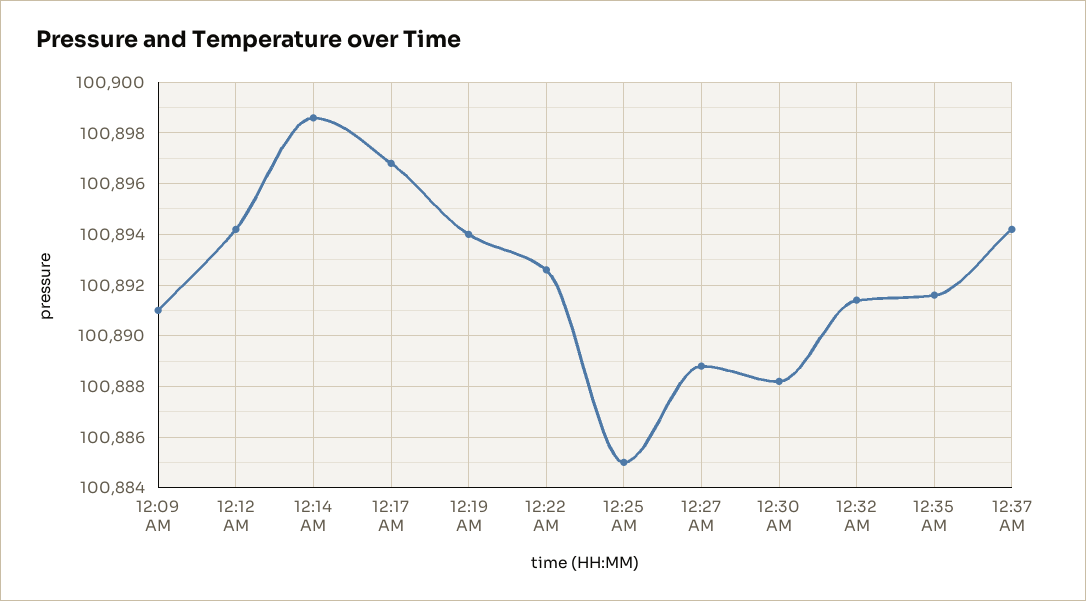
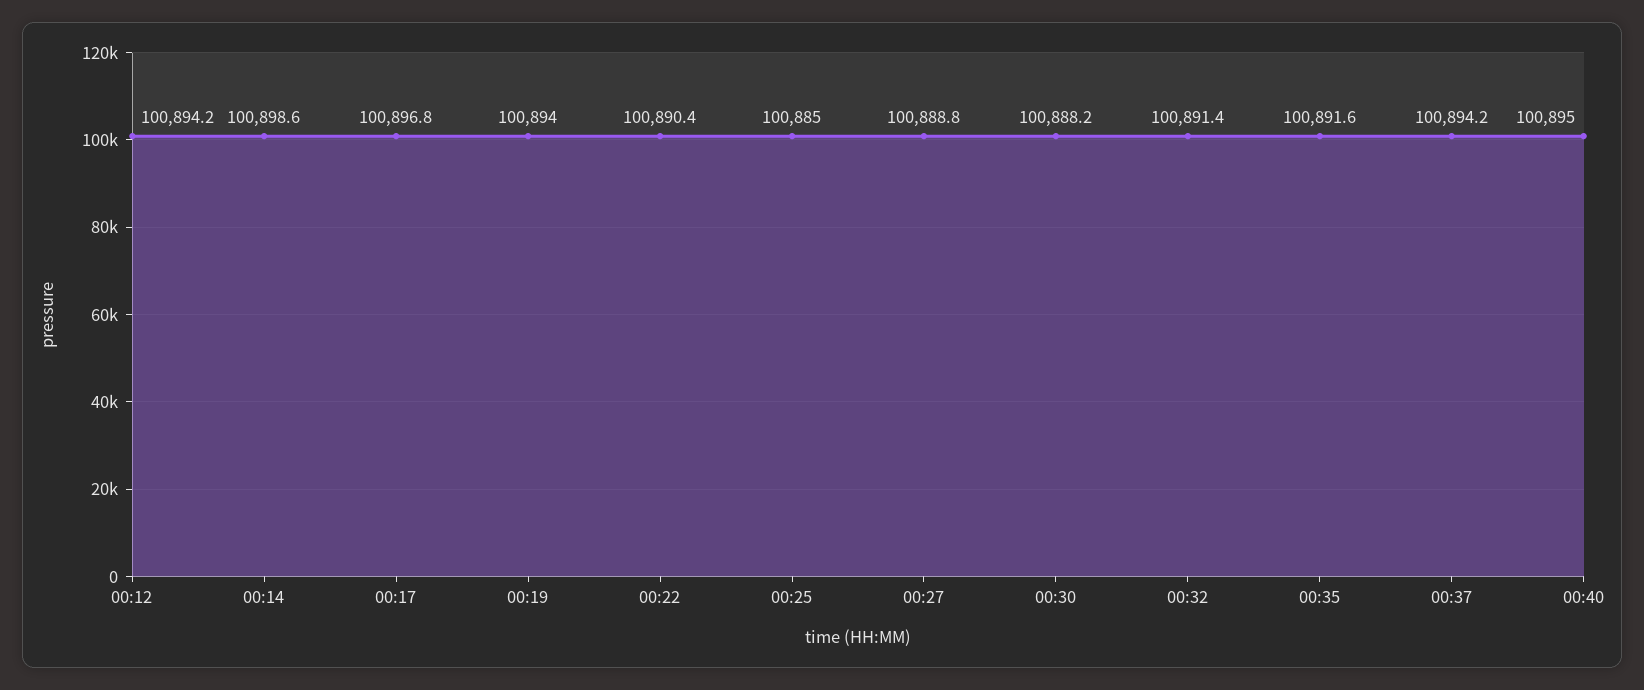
12:09 AM: 100891 -> none
12:22 AM: 100892.5 -> 100890.4
00:40: none -> 100895

